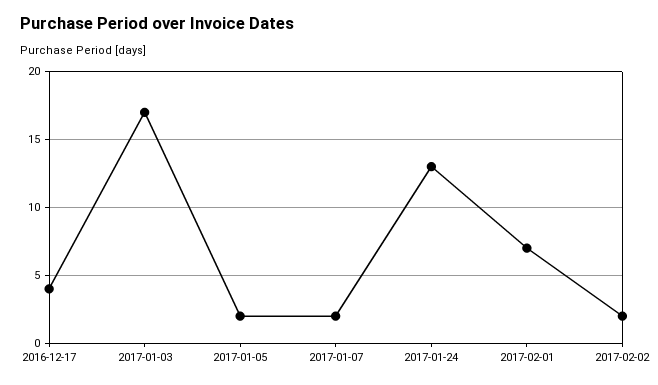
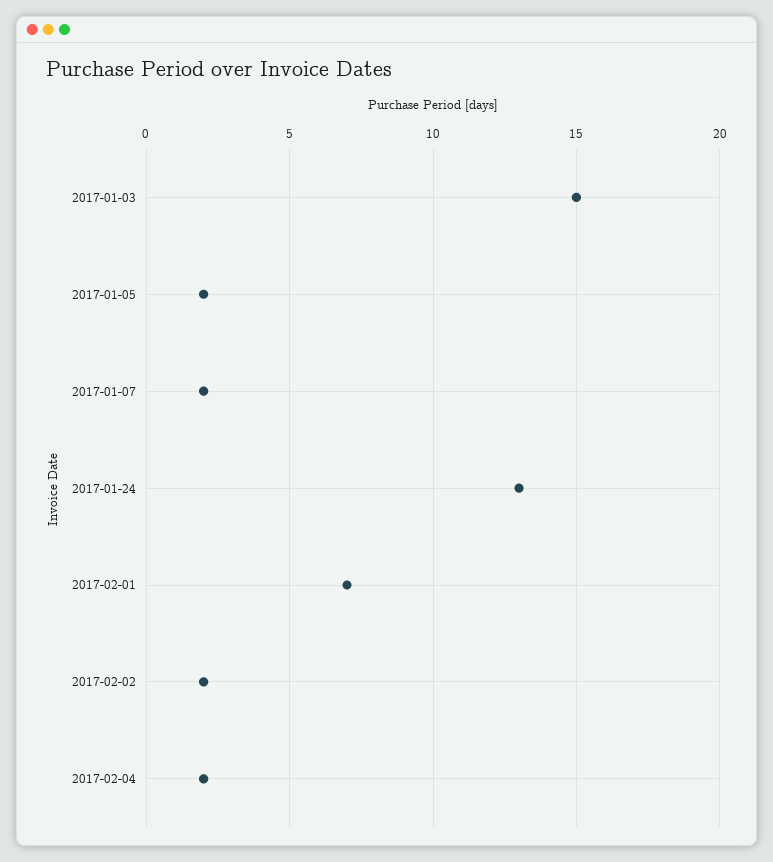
2016-12-17: 4 -> none
2017-01-03: 17 -> 15
2017-02-04: none -> 2

